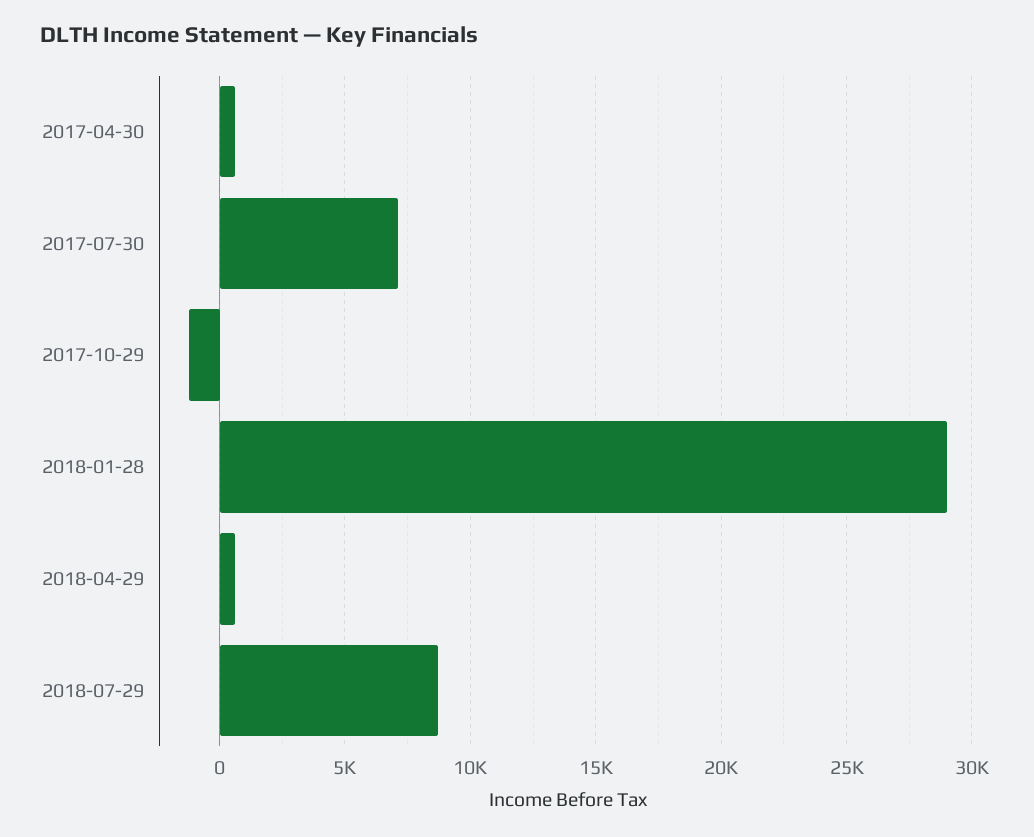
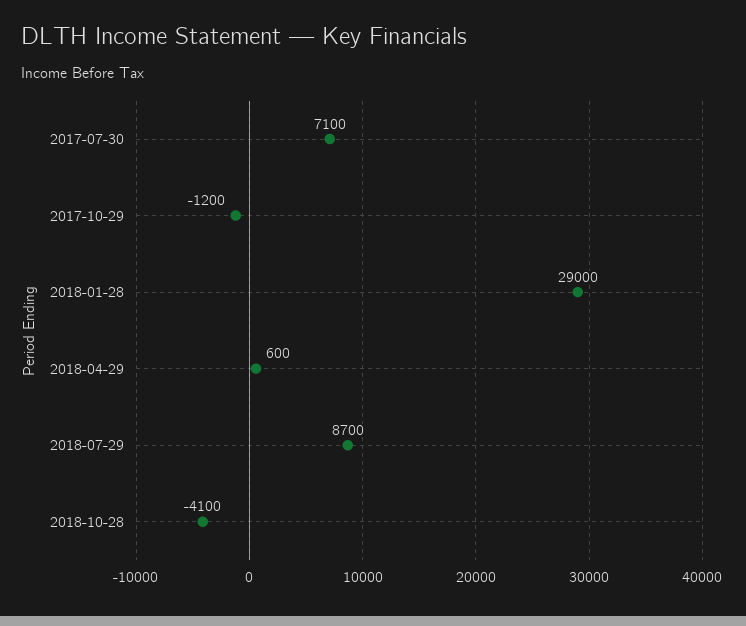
2017-04-30: 500 -> none
2018-10-28: none -> -4100

